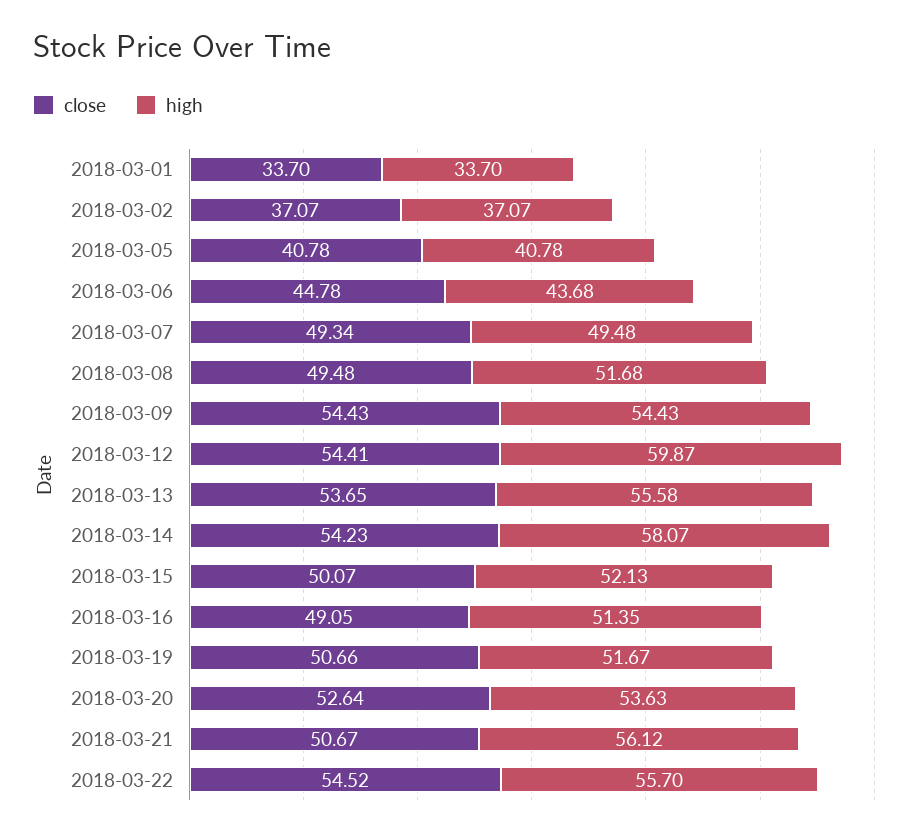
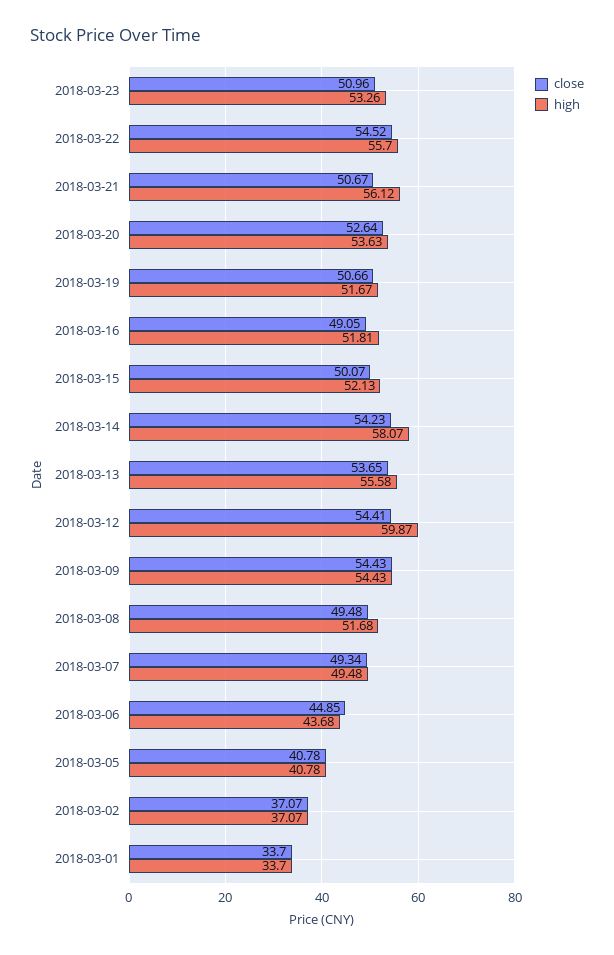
close, 2018-03-06: 44.78 -> 44.85
high, 2018-03-16: 51.35 -> 51.81
close, 2018-03-23: none -> 50.96
high, 2018-03-23: none -> 53.26

